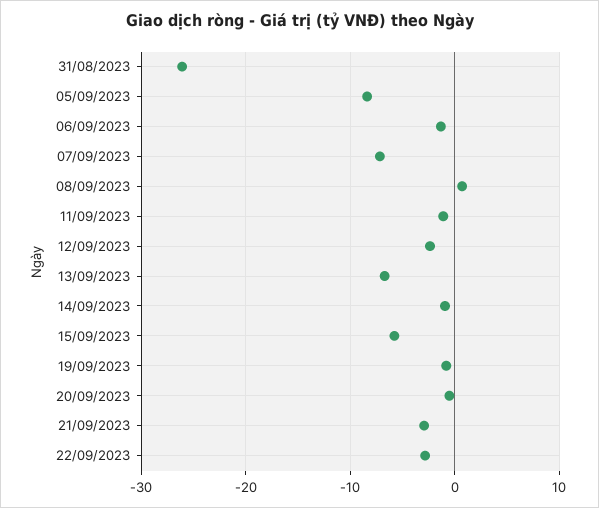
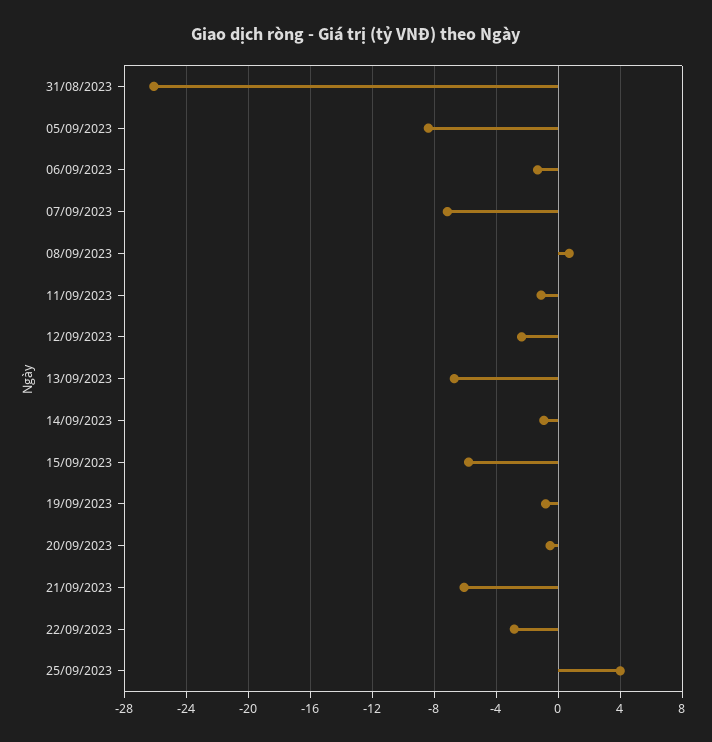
21/09/2023: -3 -> -6
25/09/2023: none -> 4

